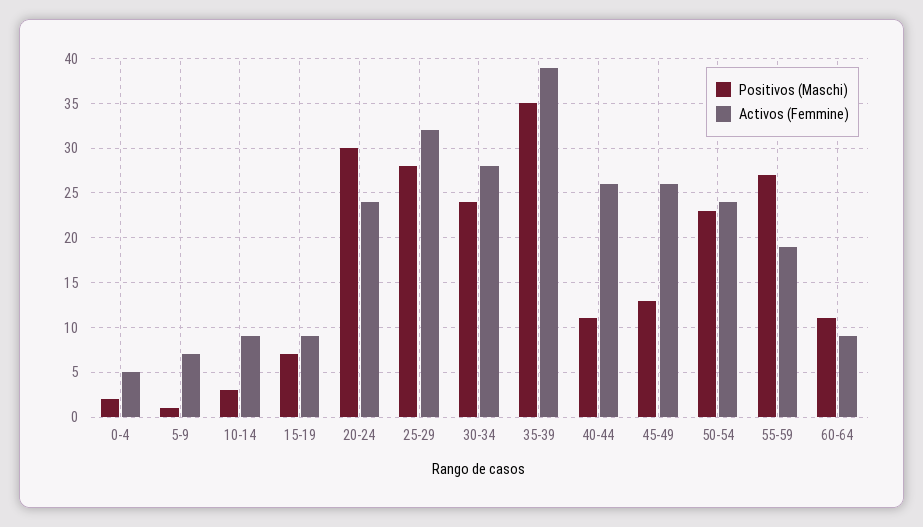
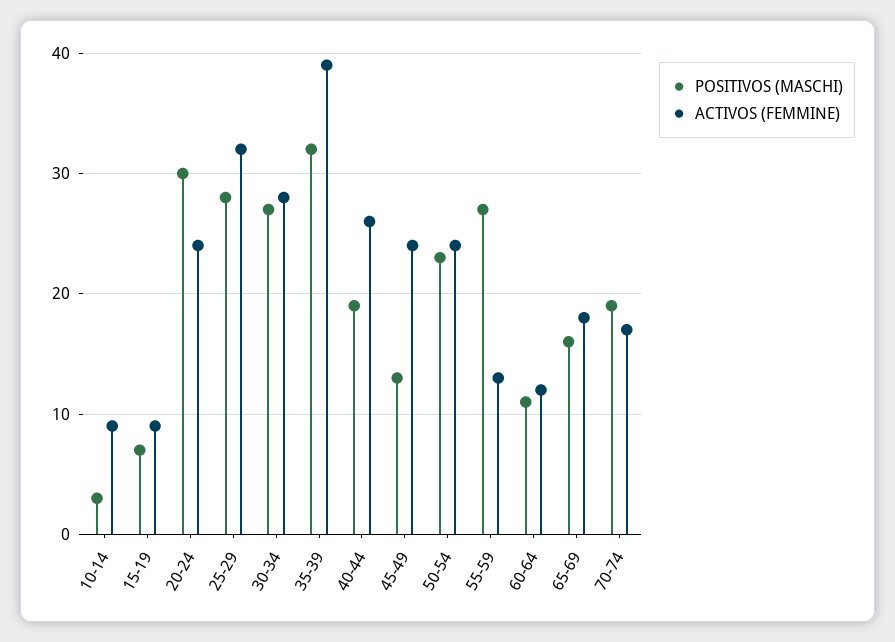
Positivos (Maschi), 0-4: 2 -> none
Activos (Femmine), 0-4: 5 -> none
Positivos (Maschi), 5-9: 1 -> none
Activos (Femmine), 5-9: 7 -> none
Positivos (Maschi), 30-34: 24 -> 27
Positivos (Maschi), 35-39: 35 -> 32
Positivos (Maschi), 40-44: 11 -> 19
Activos (Femmine), 45-49: 26 -> 24
Activos (Femmine), 55-59: 19 -> 13
Activos (Femmine), 60-64: 9 -> 12
Positivos (Maschi), 65-69: none -> 16
Activos (Femmine), 65-69: none -> 18
Positivos (Maschi), 70-74: none -> 19
Activos (Femmine), 70-74: none -> 17

